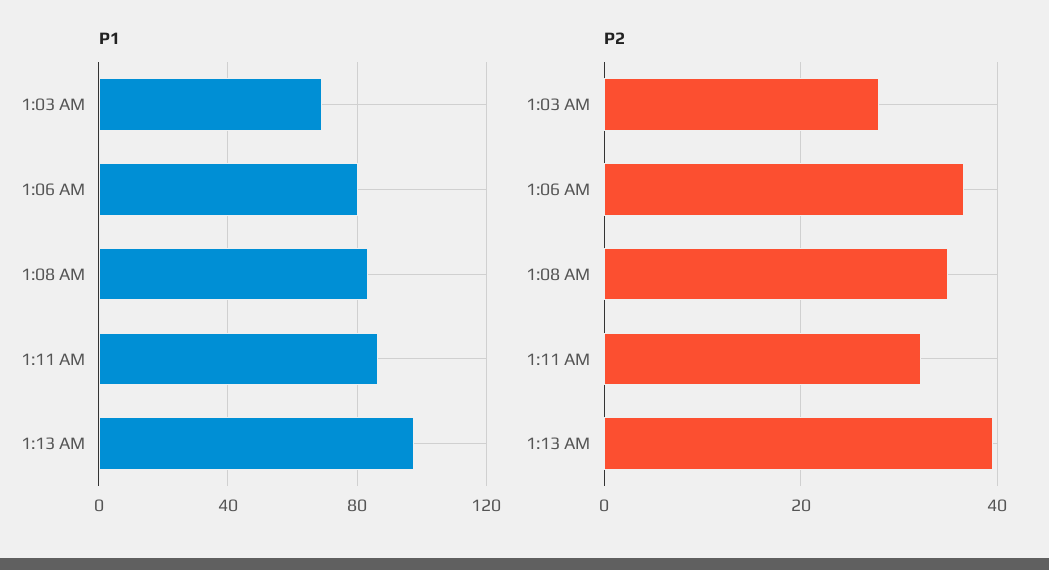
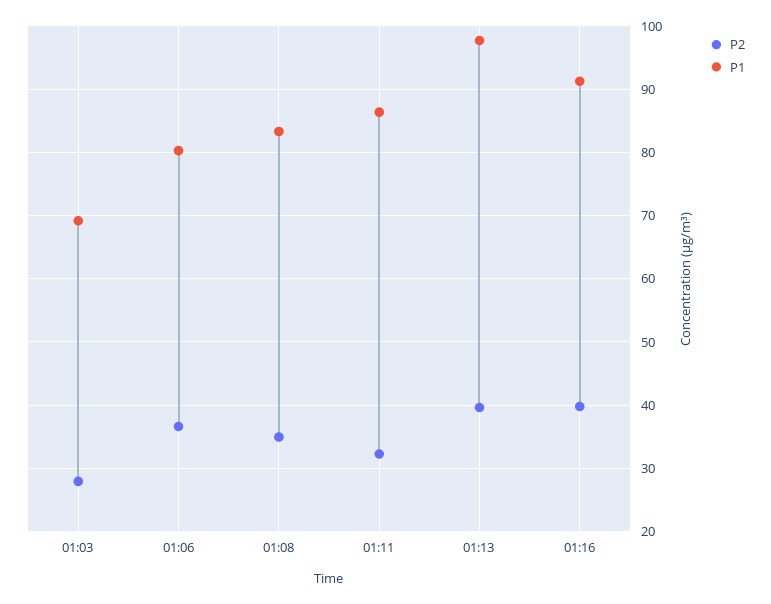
P2, 01:16: none -> 40
P1, 01:16: none -> 91

